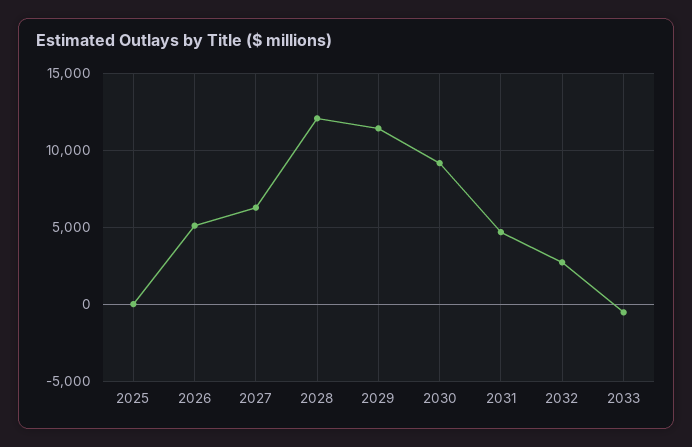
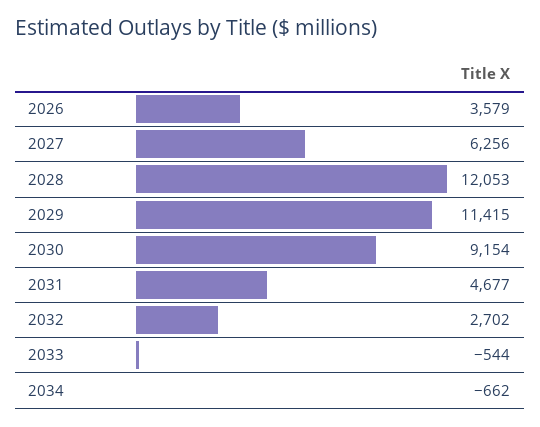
2025: 0 -> none
2026: 5000 -> 3579
2034: none -> -662

